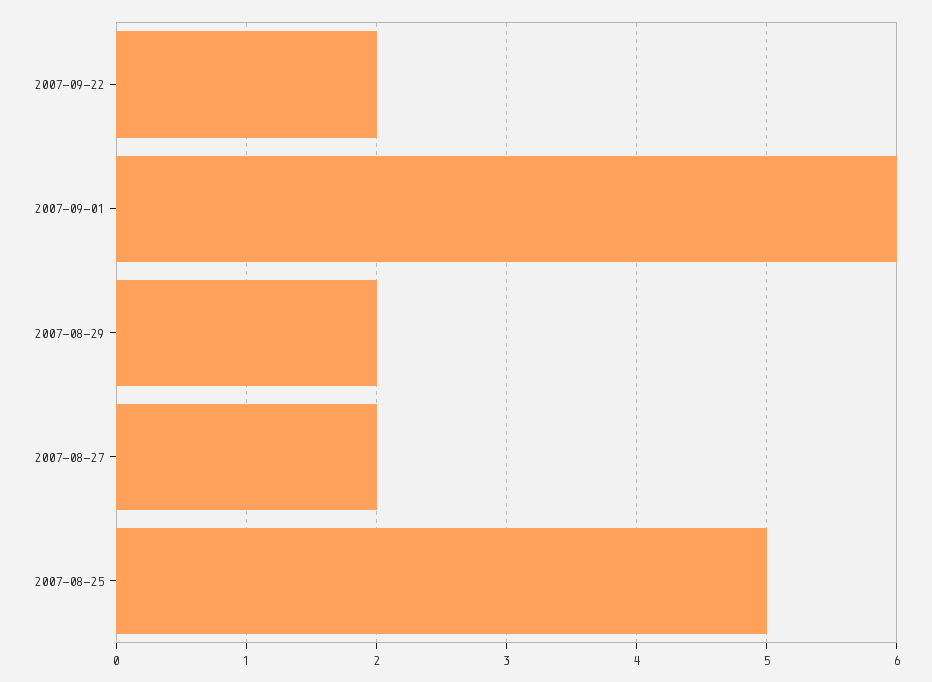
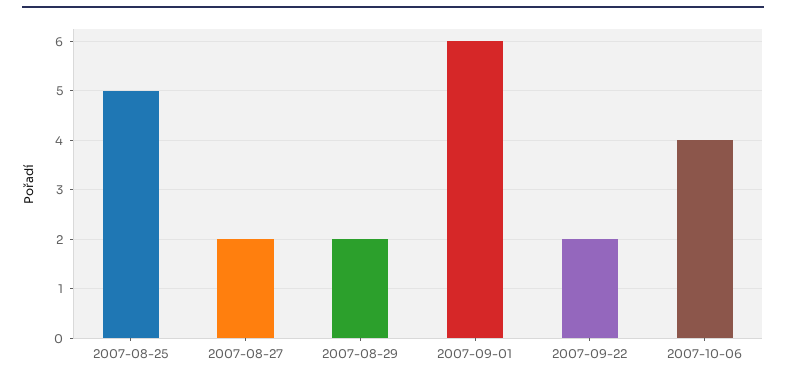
2007-10-06: none -> 4

